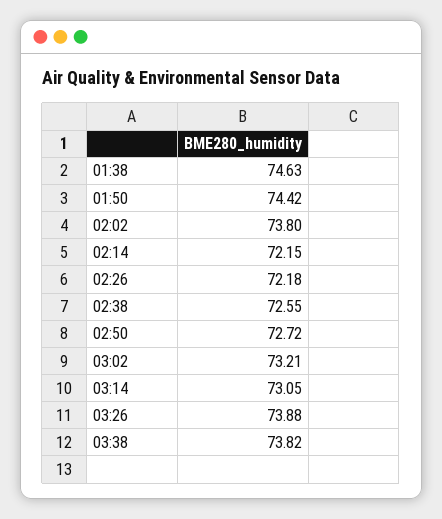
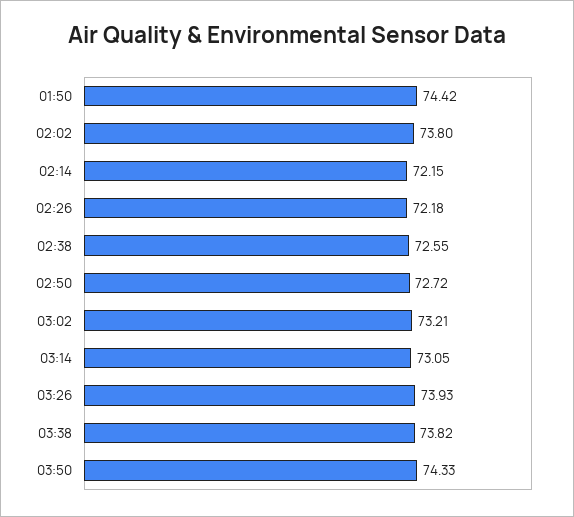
01:38: 74.63 -> none
03:26: 73.88 -> 73.93
03:50: none -> 74.33

